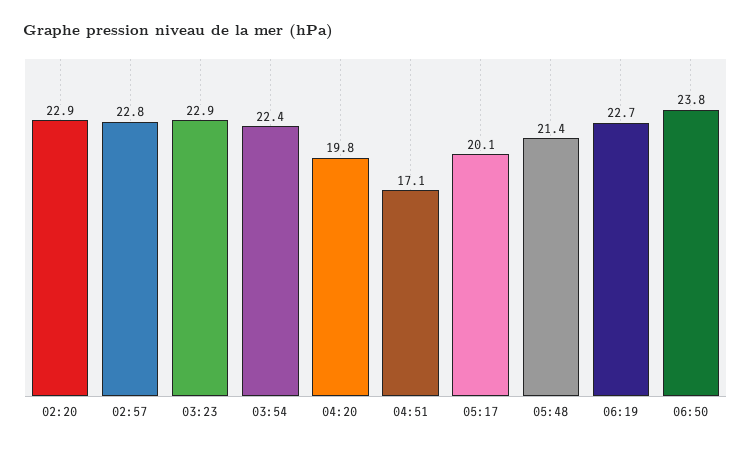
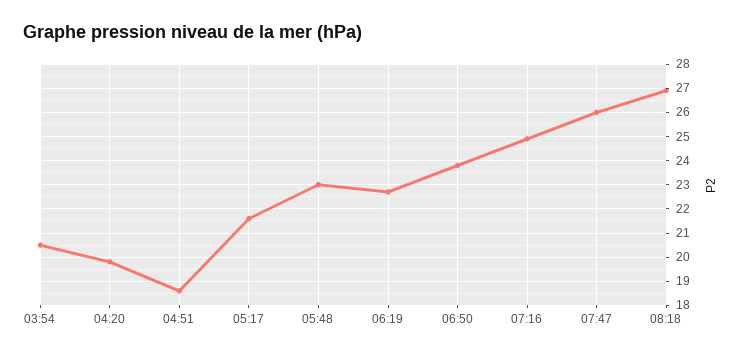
02:20: 22.9 -> none
02:57: 22.8 -> none
03:23: 22.9 -> none
03:54: 22.4 -> 20.5
04:51: 17.1 -> 18.5
05:17: 20.1 -> 21.5
05:48: 21.4 -> 23
07:16: none -> 25
07:47: none -> 26
08:18: none -> 27

